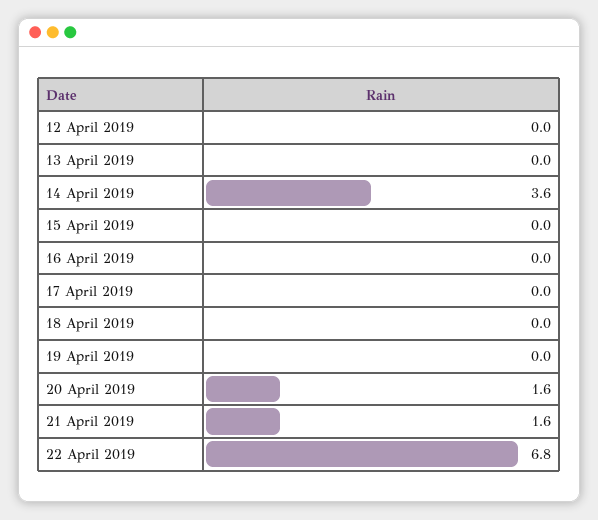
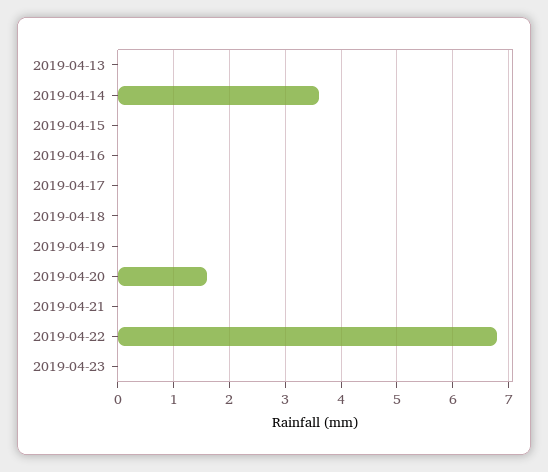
12 April 2019: 0 -> none
21 April 2019: 1.6 -> 0
2019-04-23: none -> 0

